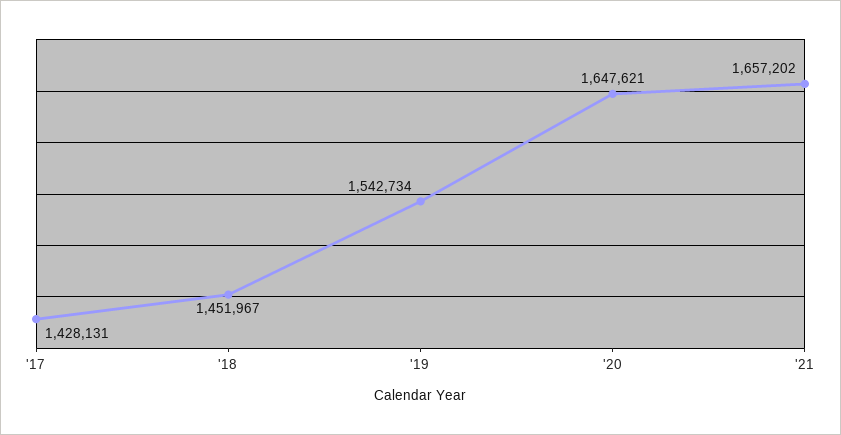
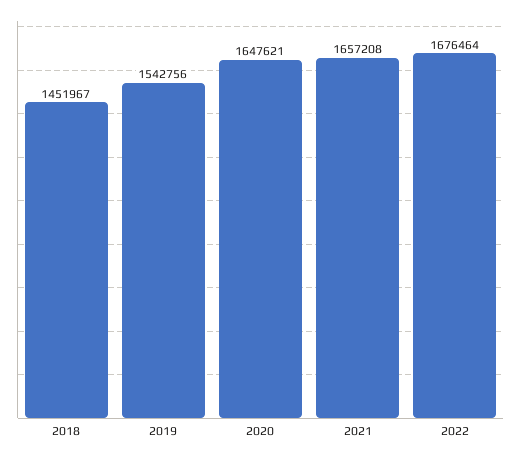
'17: 1428131 -> none
'19: 1542734 -> 1542756
'21: 1657202 -> 1657208
2022: none -> 1676464

